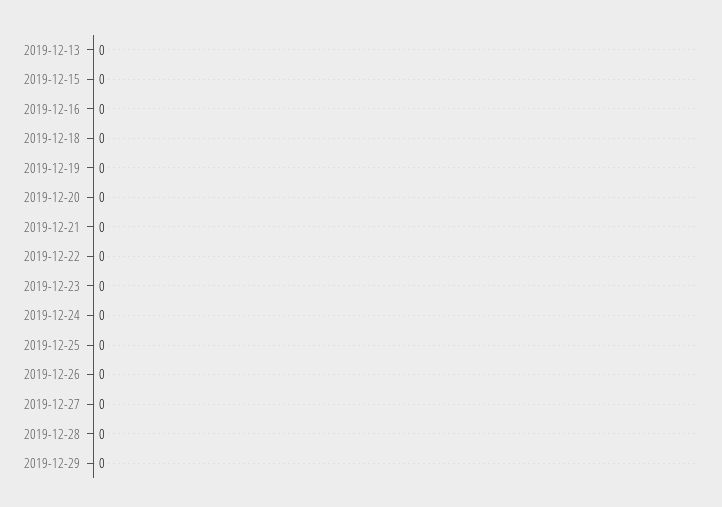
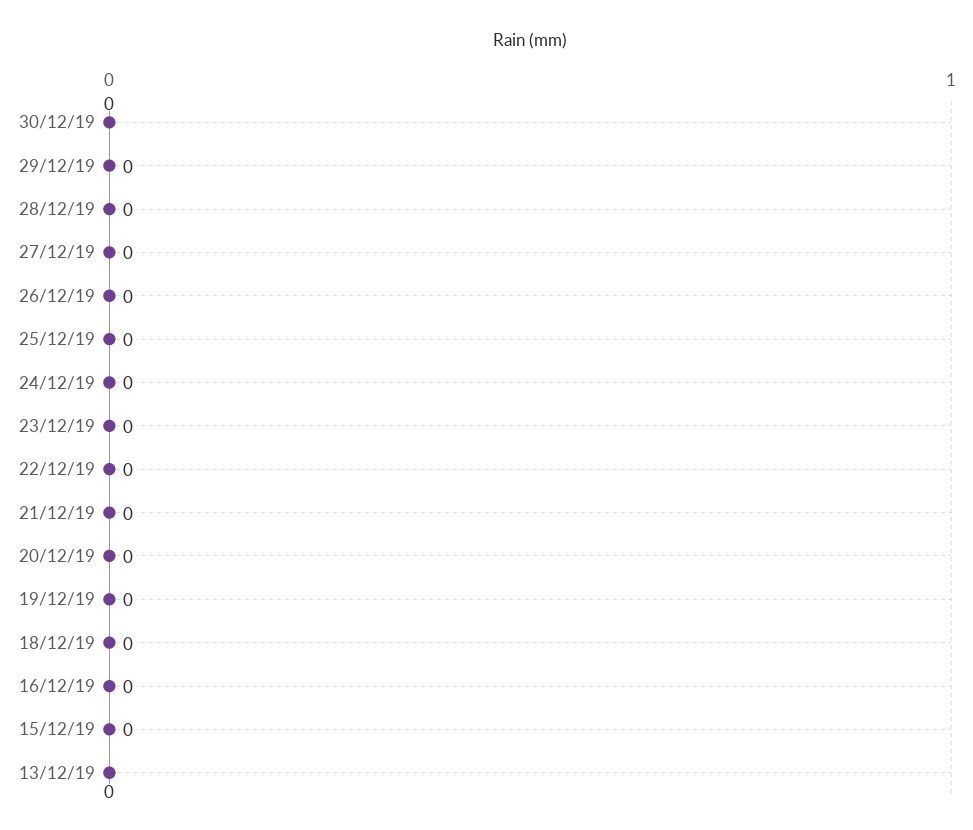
30/12/19: none -> 0

